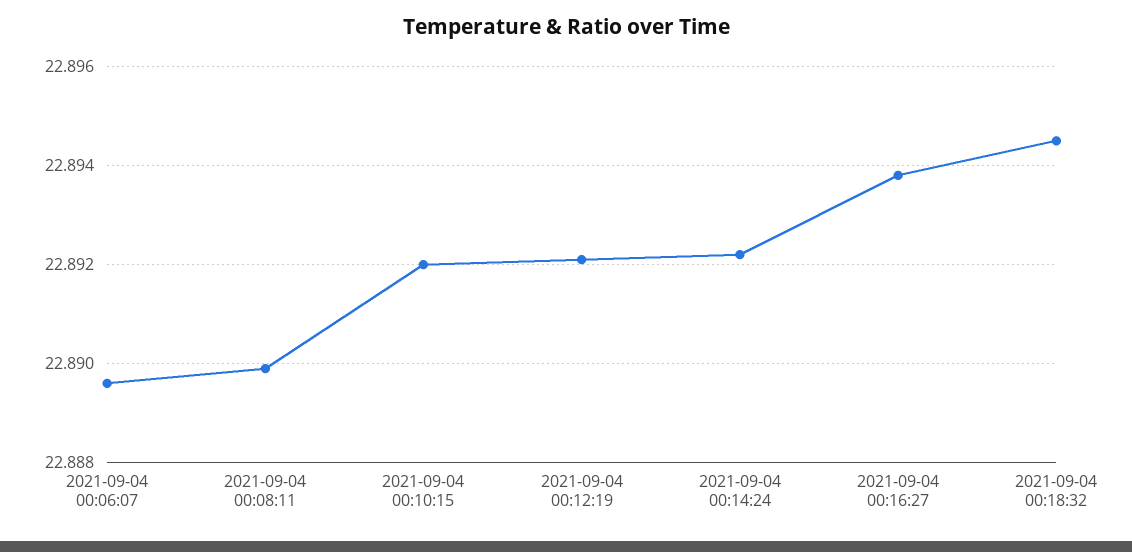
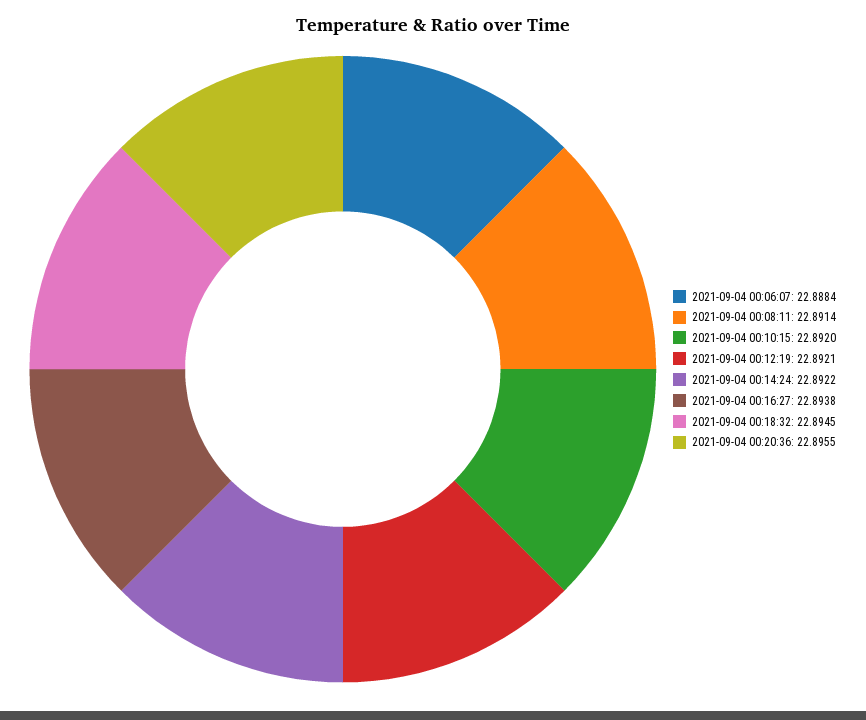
2021-09-04 00:06:07: 22.8895 -> 22.8884
2021-09-04 00:08:11: 22.89 -> 22.8914
2021-09-04 00:20:36: none -> 22.8955

